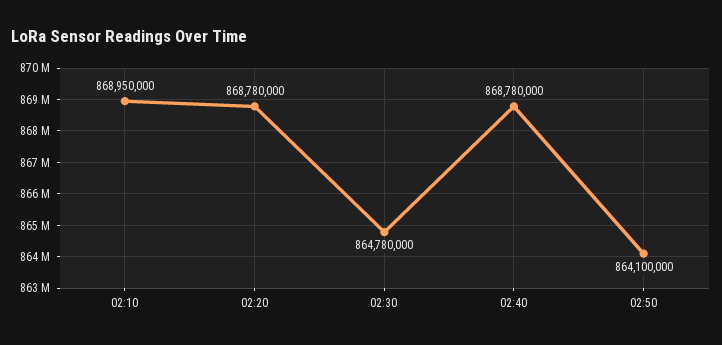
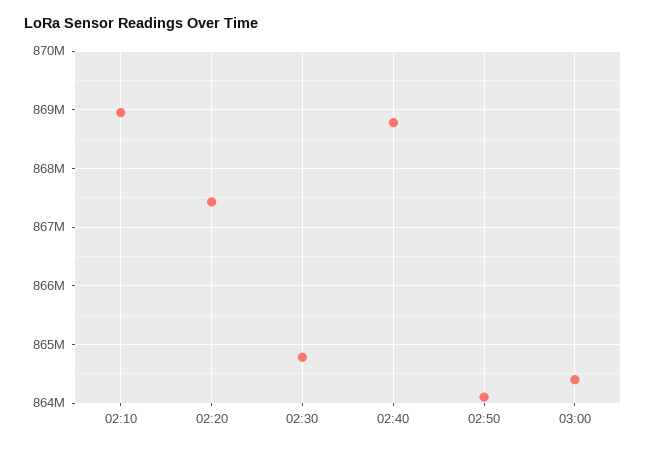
02:20: 868780000 -> 867400000
03:00: none -> 864400000

